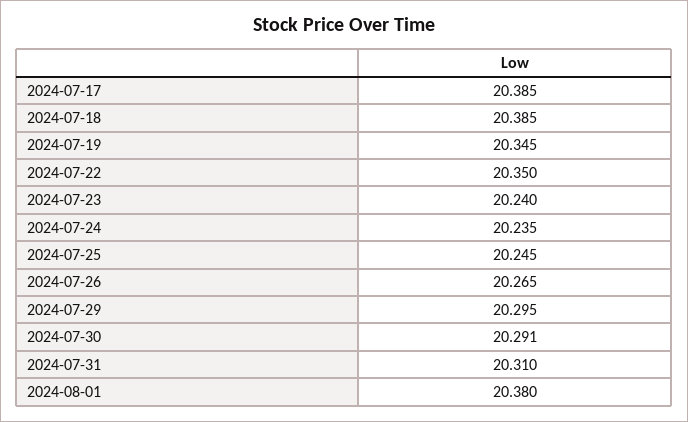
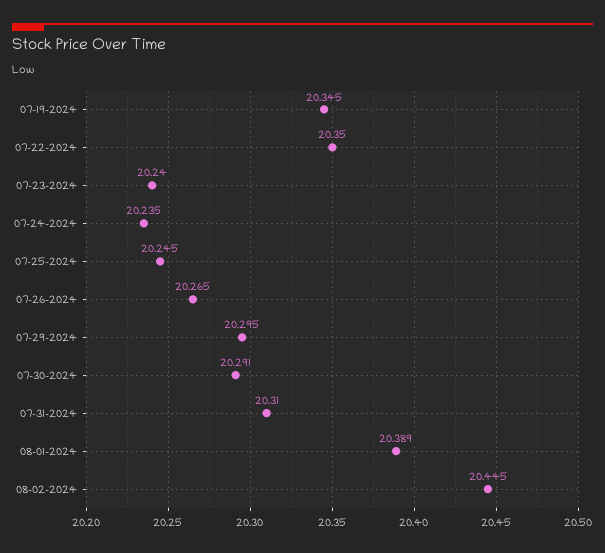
2024-07-17: 20.385 -> none
2024-07-18: 20.385 -> none
2024-08-01: 20.38 -> 20.389
08-02-2024: none -> 20.445

